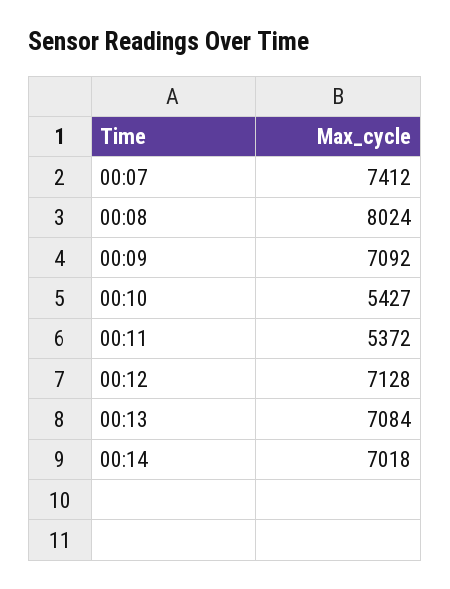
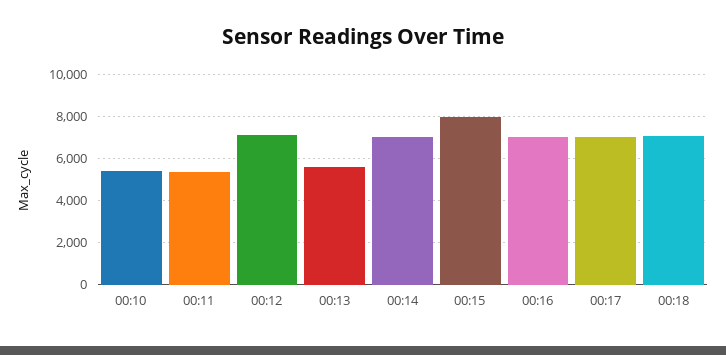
00:07: 7412 -> none
00:08: 8024 -> none
00:09: 7092 -> none
00:13: 7084 -> 5500
00:15: none -> 8000
00:16: none -> 7000
00:17: none -> 7000
00:18: none -> 7000

